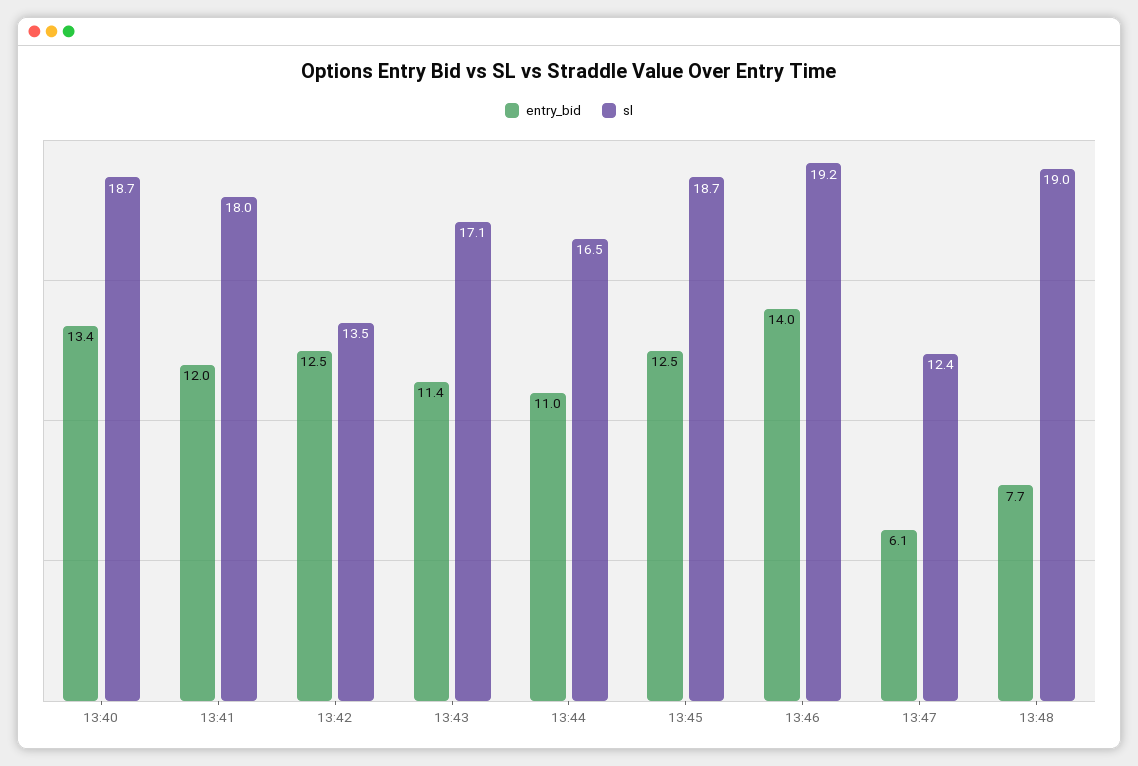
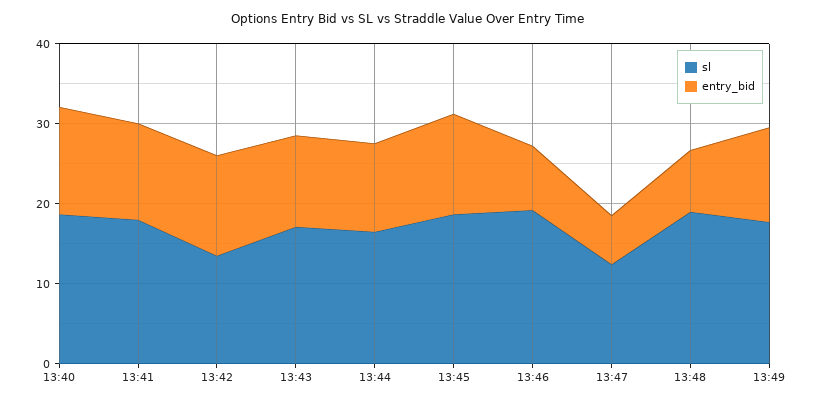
entry_bid, 13:46: 14 -> 8
sl, 13:49: none -> 18
entry_bid, 13:49: none -> 12

